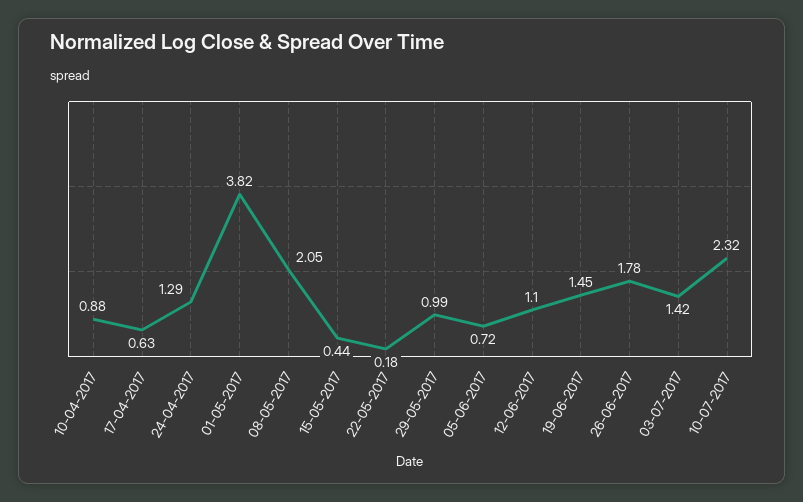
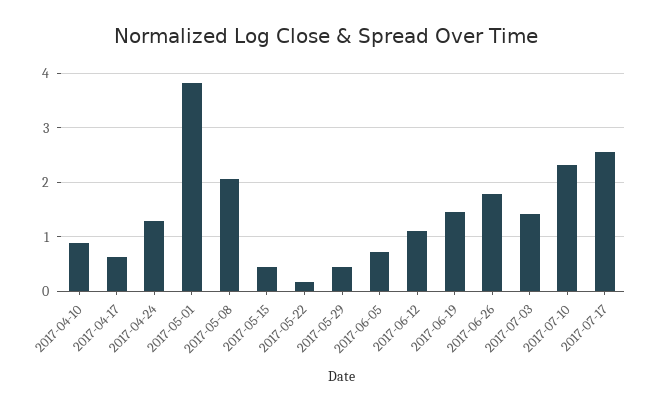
29-05-2017: 0.99 -> 0.4
2017-07-17: none -> 2.6

